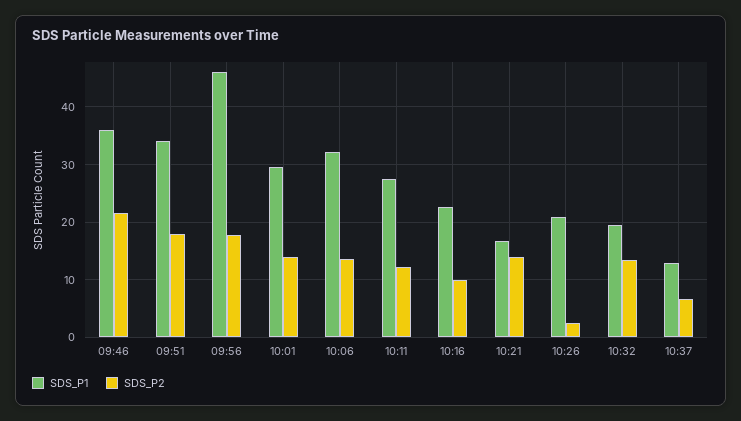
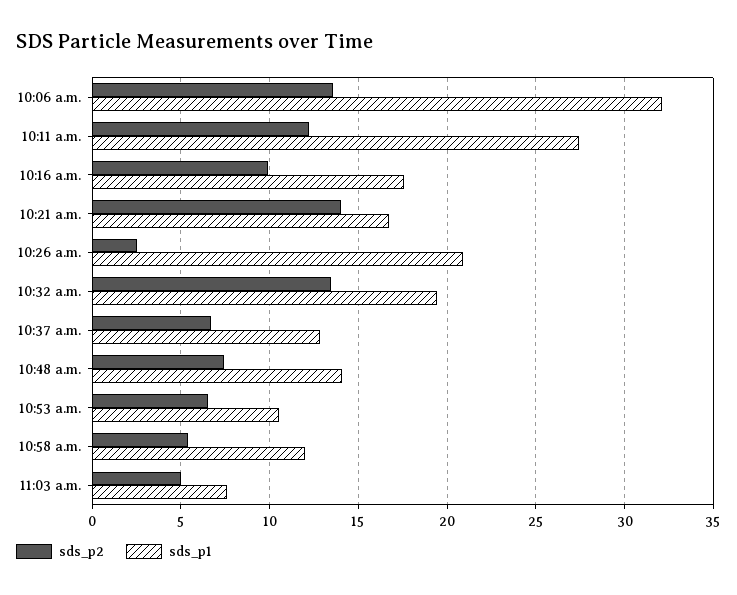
SDS_P1, 09:46: 36 -> none
SDS_P2, 09:46: 22 -> none
SDS_P1, 09:51: 34 -> none
SDS_P2, 09:51: 18 -> none
SDS_P1, 09:56: 46 -> none
SDS_P2, 09:56: 18 -> none
SDS_P1, 10:01: 30 -> none
SDS_P2, 10:01: 14 -> none
SDS_P1, 10:16: 22 -> 17.5
SDS_P2, 10:48 a.m.: none -> 7.5
SDS_P1, 10:48 a.m.: none -> 14
SDS_P2, 10:53 a.m.: none -> 6.5
SDS_P1, 10:53 a.m.: none -> 10.5
SDS_P2, 10:58 a.m.: none -> 5.5
SDS_P1, 10:58 a.m.: none -> 12
SDS_P2, 11:03 a.m.: none -> 5
SDS_P1, 11:03 a.m.: none -> 7.5

